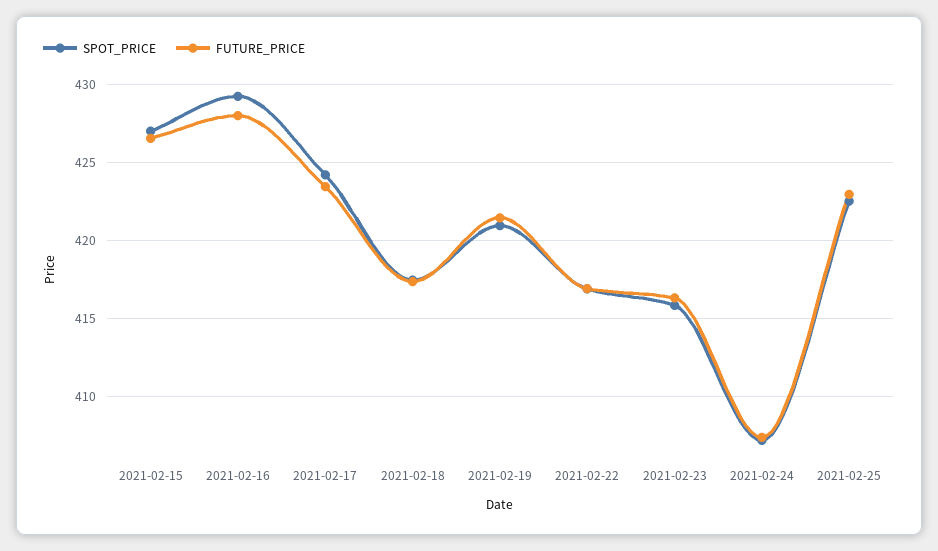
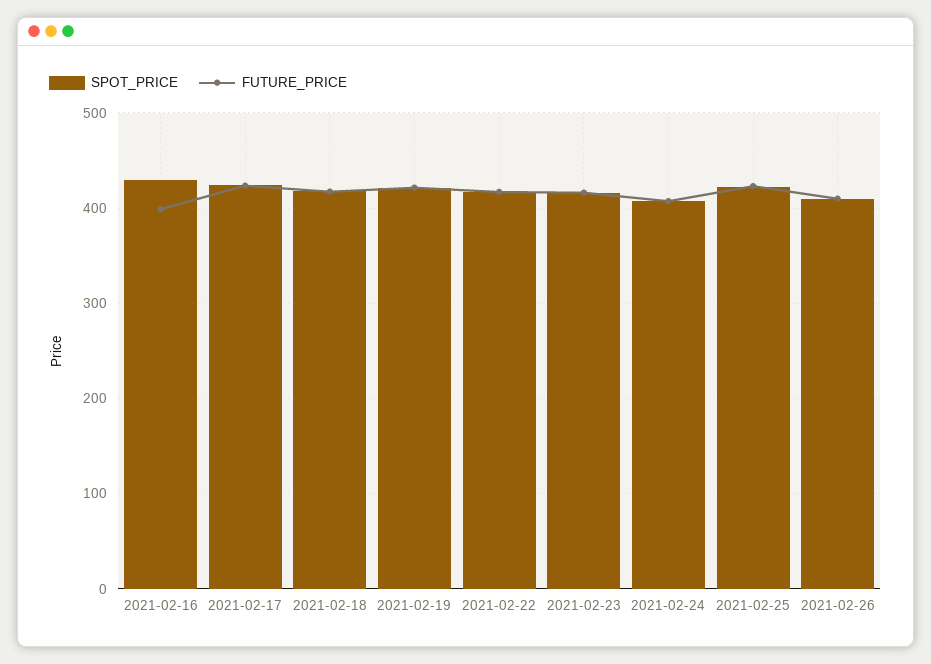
SPOT_PRICE, 2021-02-15: 427 -> none
FUTURE_PRICE, 2021-02-15: 426.5 -> none
FUTURE_PRICE, 2021-02-16: 428 -> 400
SPOT_PRICE, 2021-02-26: none -> 410
FUTURE_PRICE, 2021-02-26: none -> 410

